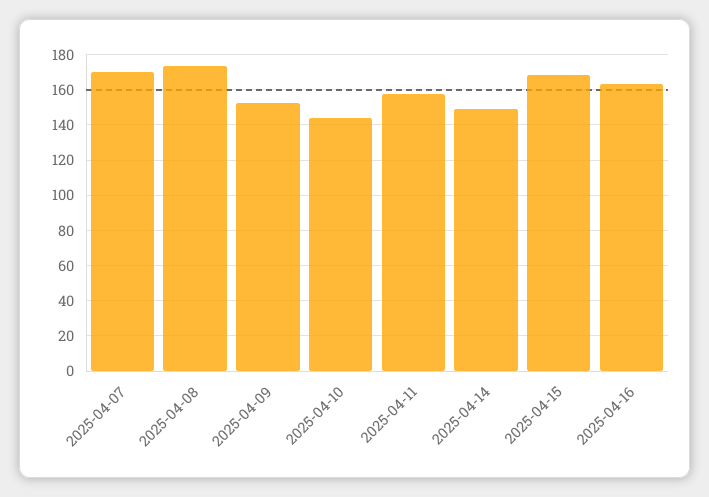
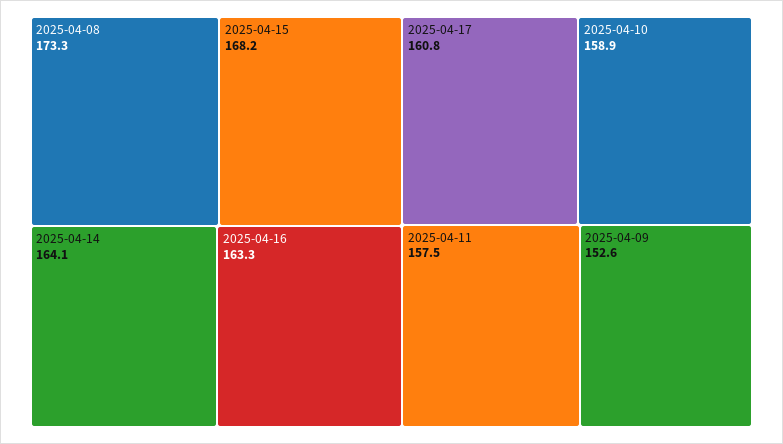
2025-04-07: 170 -> none
2025-04-10: 145 -> 158.9
2025-04-14: 150 -> 164.1
2025-04-17: none -> 160.8

